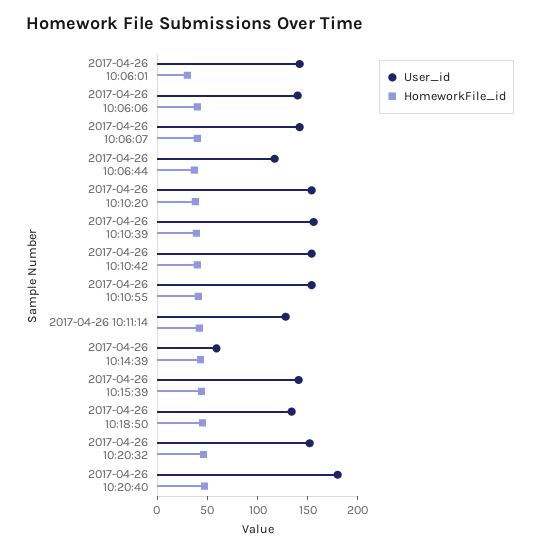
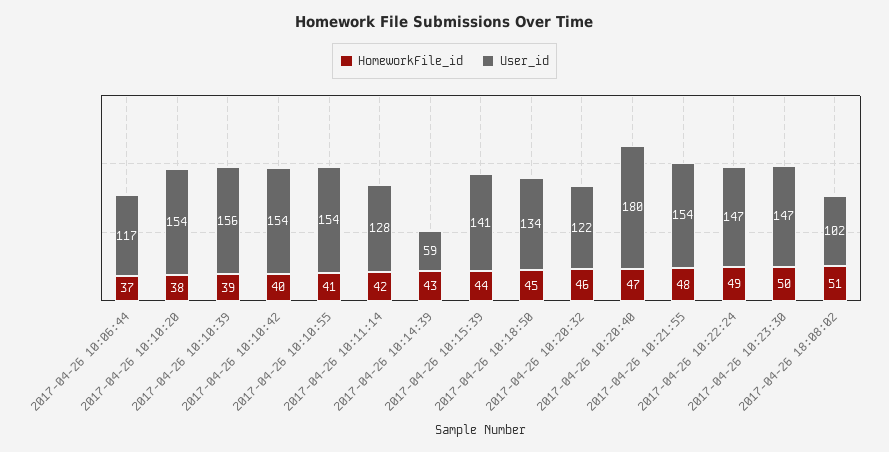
User_id, 2017-04-26 10:06:01: 140 -> none
HomeworkFile_id, 2017-04-26 10:06:01: 30 -> none
User_id, 2017-04-26 10:06:06: 140 -> none
HomeworkFile_id, 2017-04-26 10:06:06: 40 -> none
User_id, 2017-04-26 10:06:07: 140 -> none
HomeworkFile_id, 2017-04-26 10:06:07: 40 -> none
User_id, 2017-04-26 10:20:32: 150 -> 122
HomeworkFile_id, 2017-04-26 10:21:55: none -> 48
User_id, 2017-04-26 10:21:55: none -> 154
HomeworkFile_id, 2017-04-26 10:22:24: none -> 49
User_id, 2017-04-26 10:22:24: none -> 147
HomeworkFile_id, 2017-04-26 10:23:30: none -> 50
User_id, 2017-04-26 10:23:30: none -> 147
HomeworkFile_id, 2017-04-26 18:08:02: none -> 51
User_id, 2017-04-26 18:08:02: none -> 102

